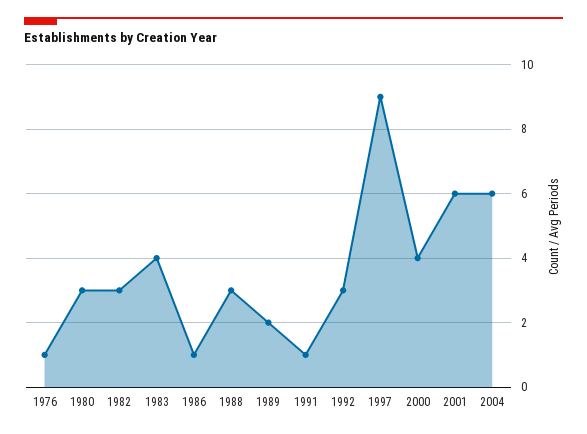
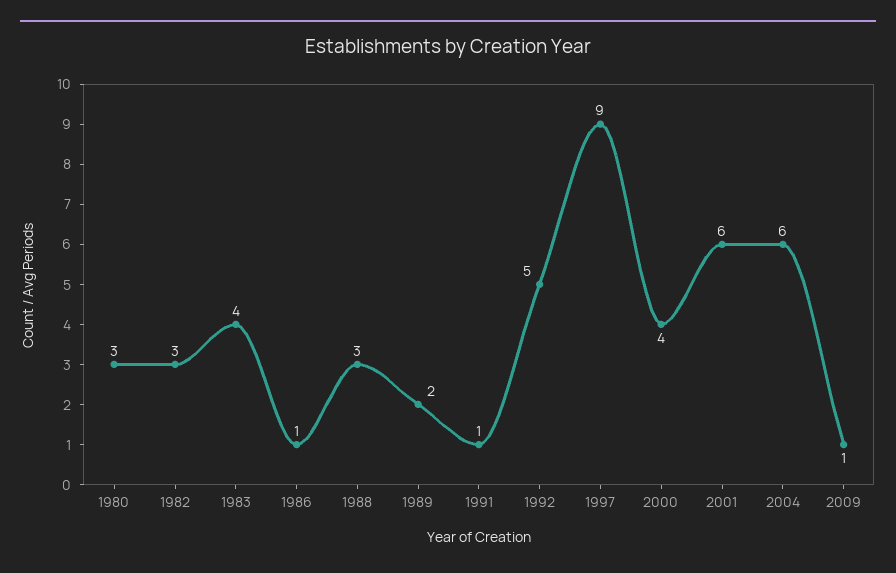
1976: 1 -> none
1992: 3 -> 5
2009: none -> 1

